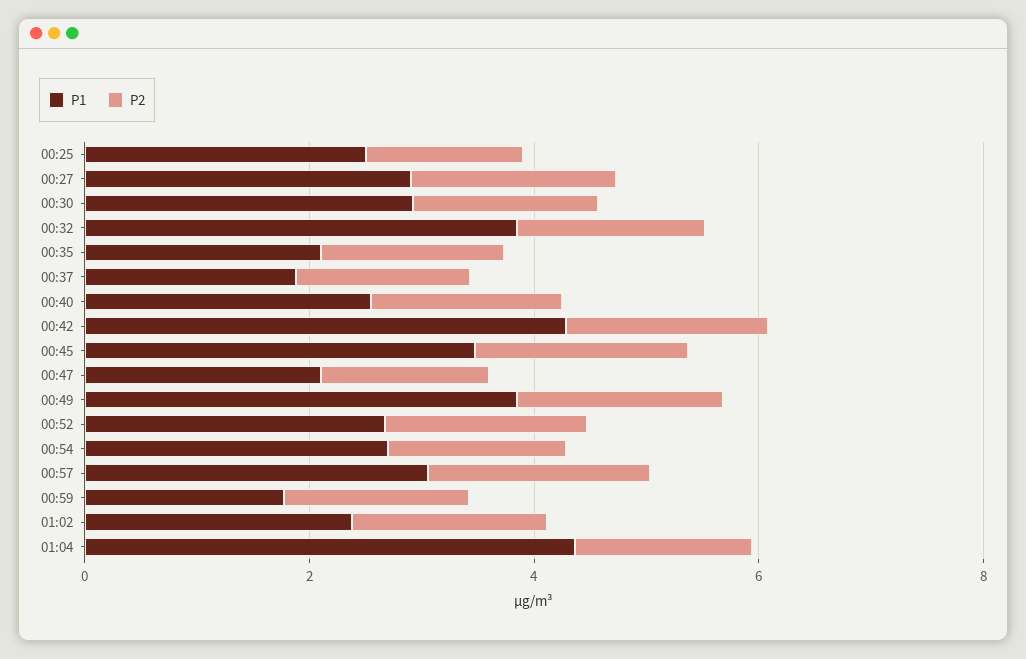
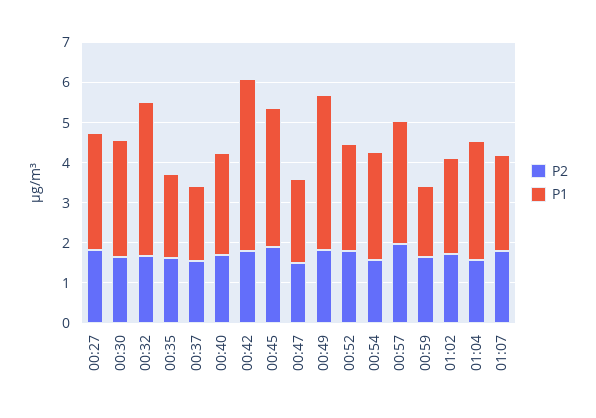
P1, 00:25: 2.5 -> none
P2, 00:25: 1.5 -> none
P1, 01:04: 4.5 -> 3
P2, 01:07: none -> 1.8
P1, 01:07: none -> 2.4

